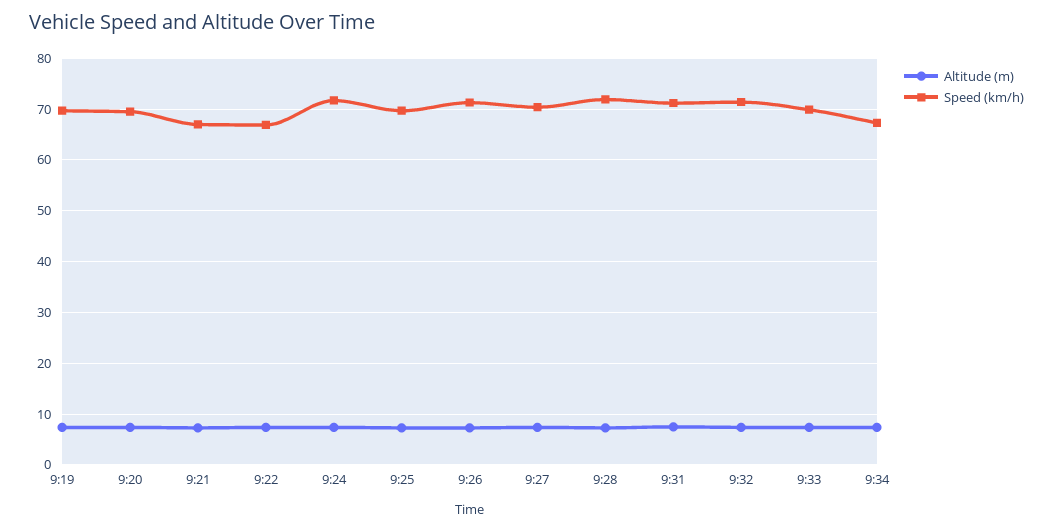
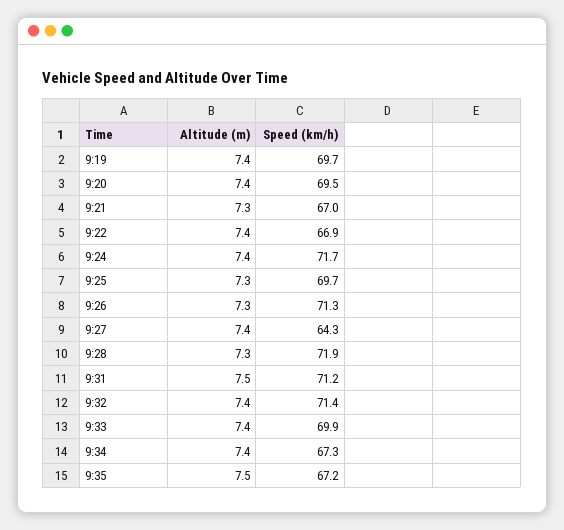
Speed (km/h), 9:27: 70 -> 64.3
Altitude (m), 9:35: none -> 7.5
Speed (km/h), 9:35: none -> 67.2

